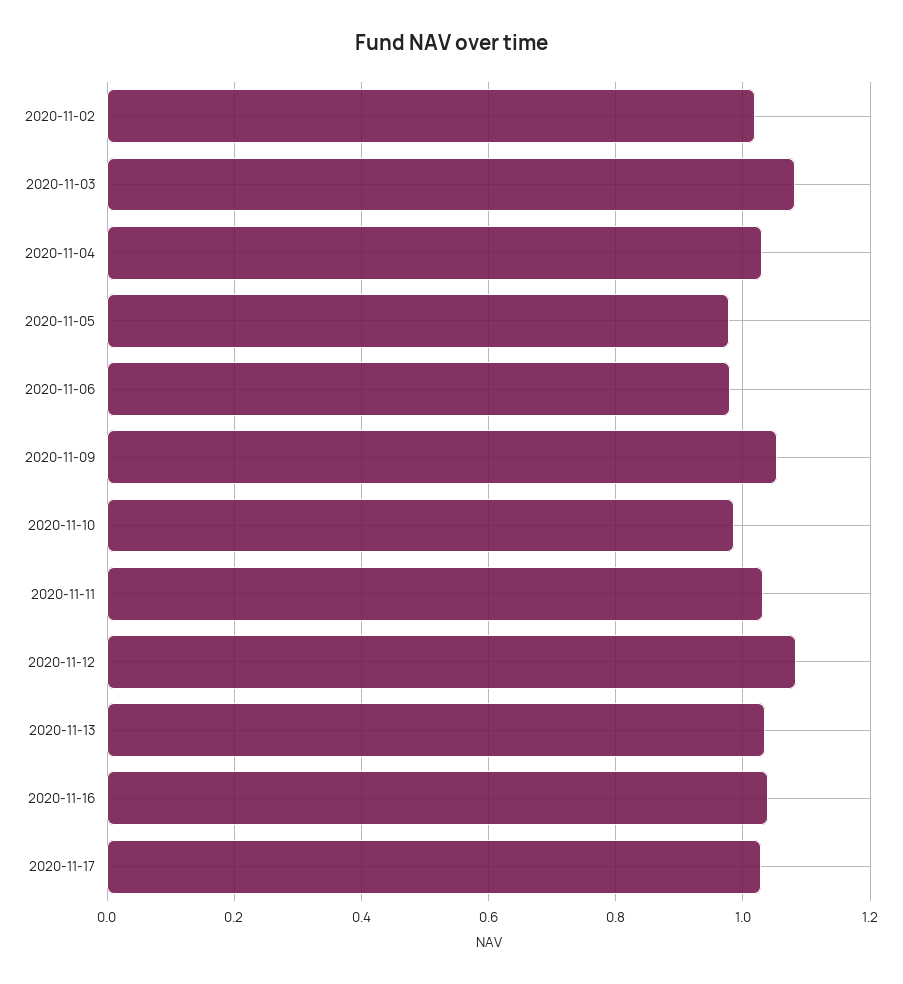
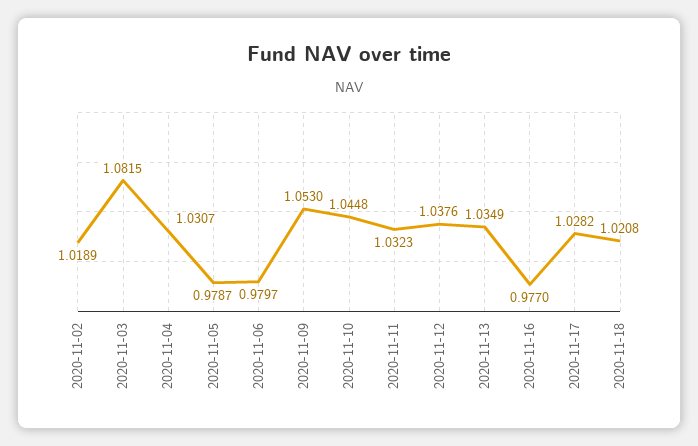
2020-11-10: 0.98 -> 1.0448
2020-11-12: 1.08 -> 1.0376
2020-11-16: 1.04 -> 0.977
2020-11-18: none -> 1.0208

